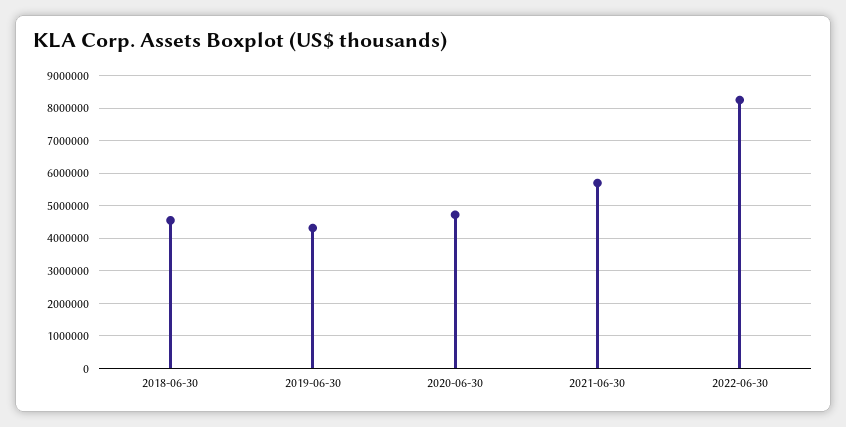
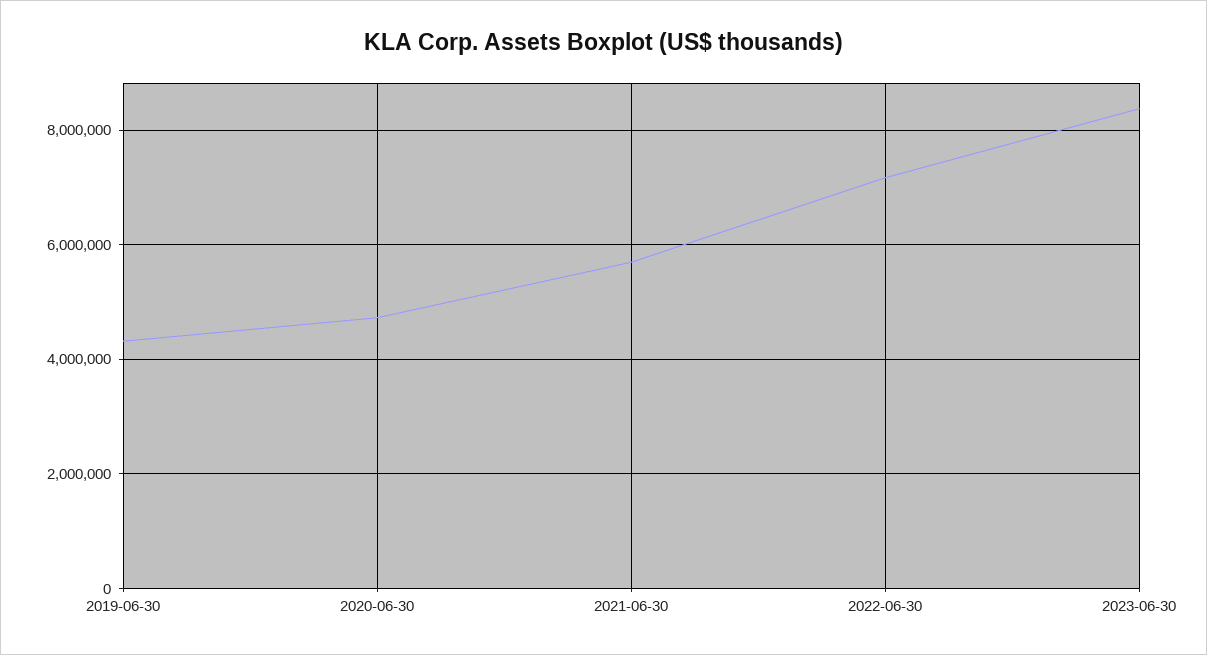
2018-06-30: 4600000 -> none
2022-06-30: 8200000 -> 7200000
2023-06-30: none -> 8400000

